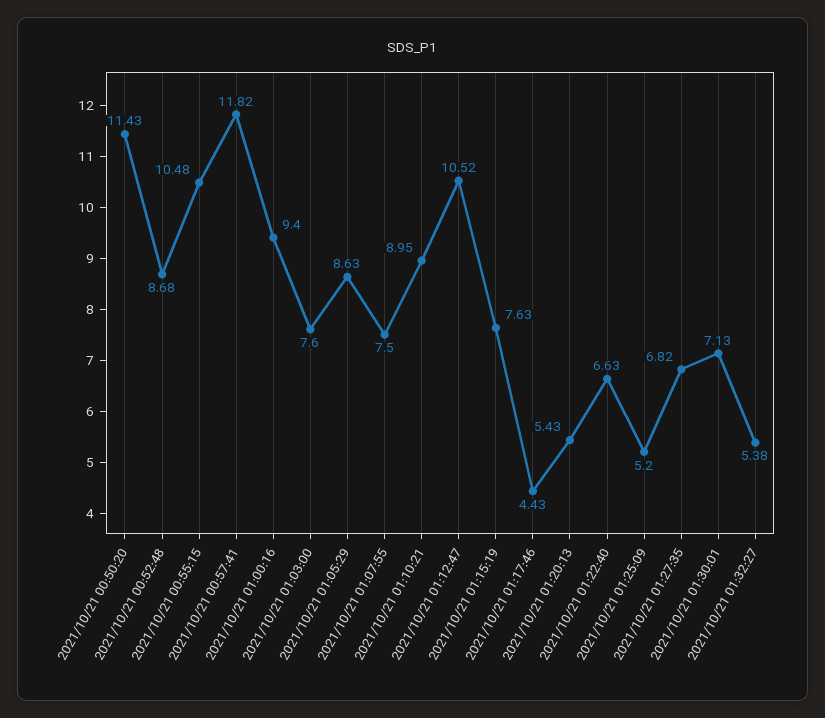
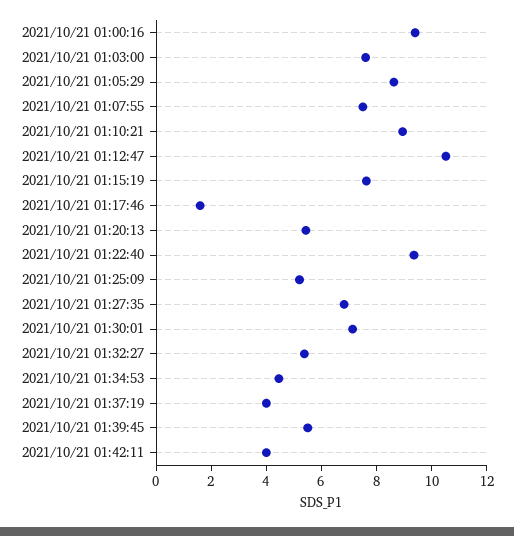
2021/10/21 00:50:20: 11.43 -> none
2021/10/21 00:52:48: 8.68 -> none
2021/10/21 00:55:15: 10.48 -> none
2021/10/21 00:57:41: 11.82 -> none
2021/10/21 01:17:46: 4.43 -> 1.5
2021/10/21 01:22:40: 6.63 -> 9.5
2021/10/21 01:34:53: none -> 4.5
2021/10/21 01:37:19: none -> 4
2021/10/21 01:39:45: none -> 5.5
2021/10/21 01:42:11: none -> 4

